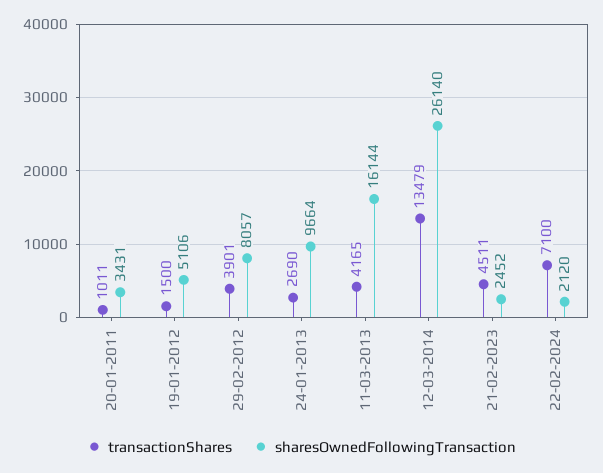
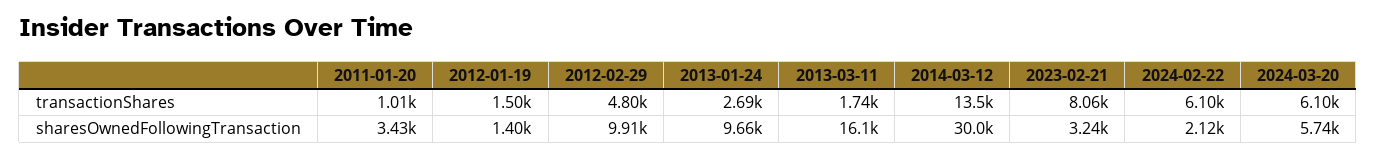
sharesOwnedFollowingTransaction, 19-01-2012: 5106 -> 1400
transactionShares, 29-02-2012: 3901 -> 4800
sharesOwnedFollowingTransaction, 29-02-2012: 8057 -> 9910
transactionShares, 11-03-2013: 4165 -> 1740
sharesOwnedFollowingTransaction, 12-03-2014: 26140 -> 30000
transactionShares, 21-02-2023: 4511 -> 8060
sharesOwnedFollowingTransaction, 21-02-2023: 2452 -> 3240
transactionShares, 22-02-2024: 7100 -> 6100
transactionShares, 2024-03-20: none -> 6100
sharesOwnedFollowingTransaction, 2024-03-20: none -> 5740

